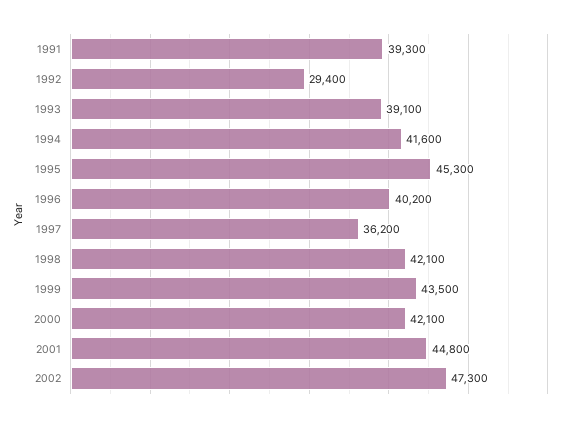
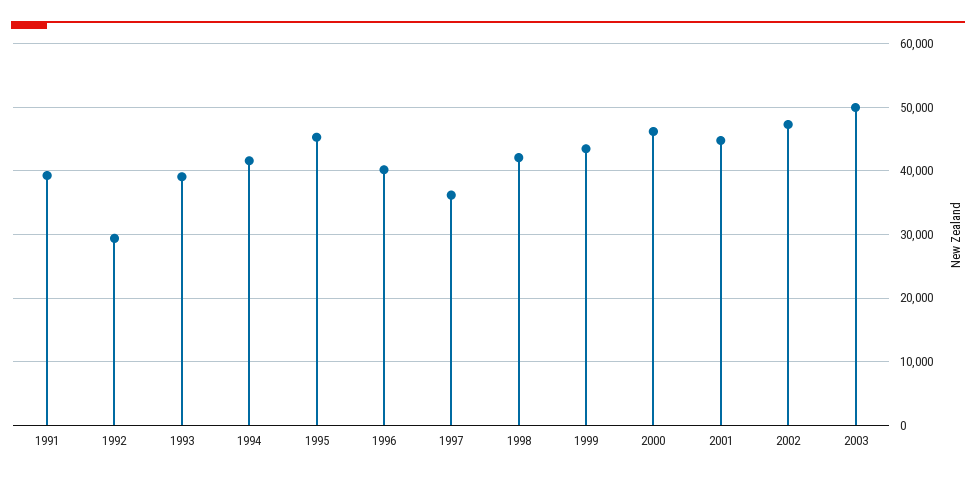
2000: 42100 -> 46000
2003: none -> 50000

